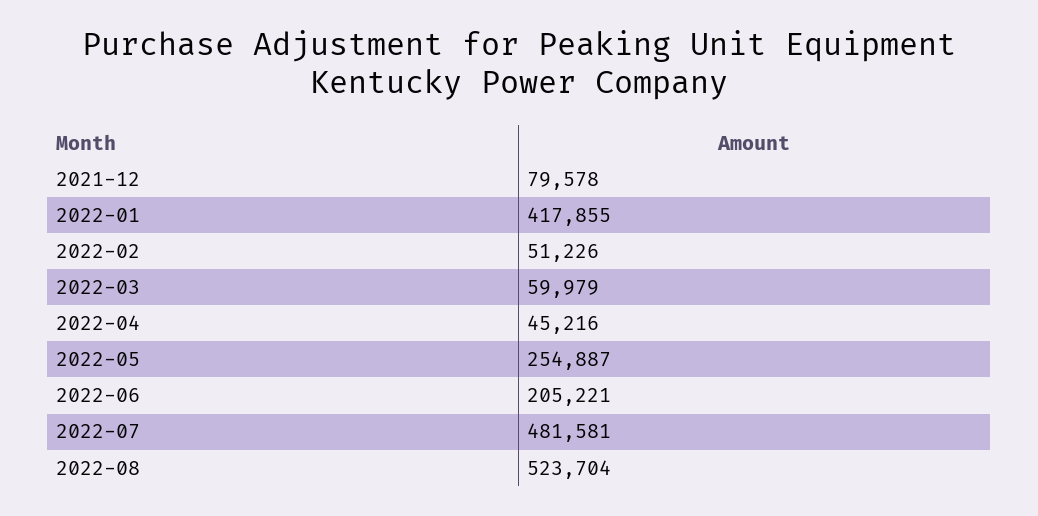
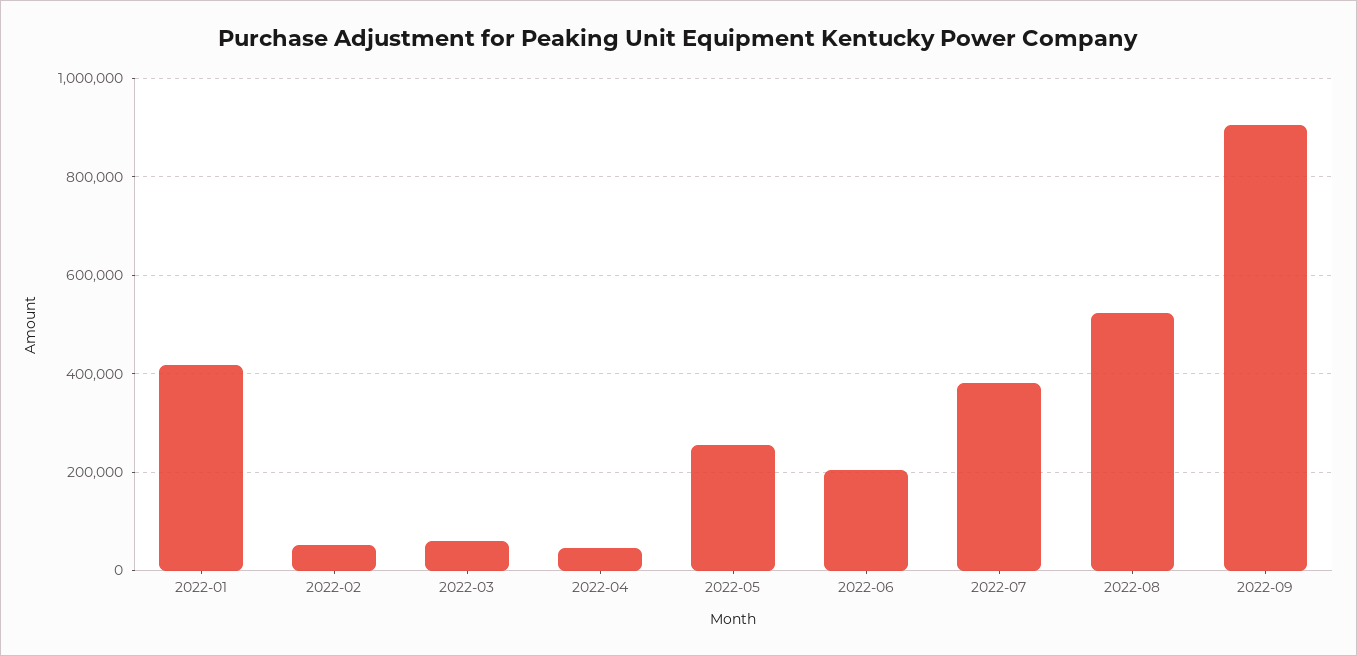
2021-12: 79578 -> none
2022-07: 481581 -> 380000
2022-09: none -> 900000

